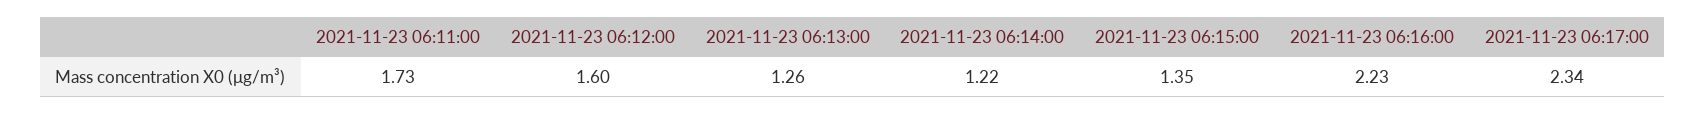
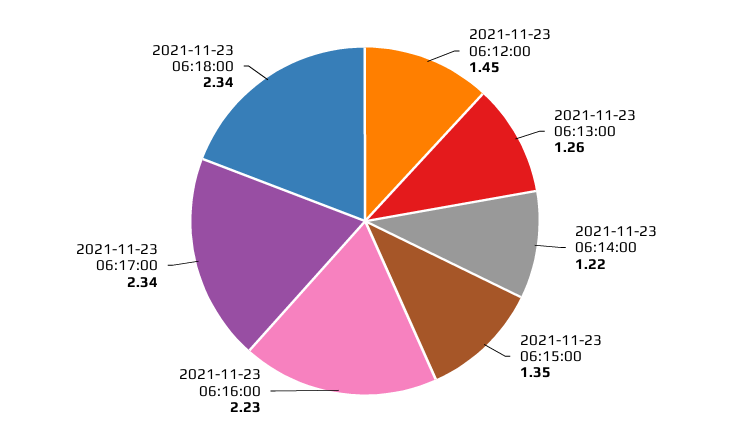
2021-11-23 06:11:00: 1.73 -> none
2021-11-23 06:12:00: 1.6 -> 1.45
2021-11-23 06:18:00: none -> 2.34

